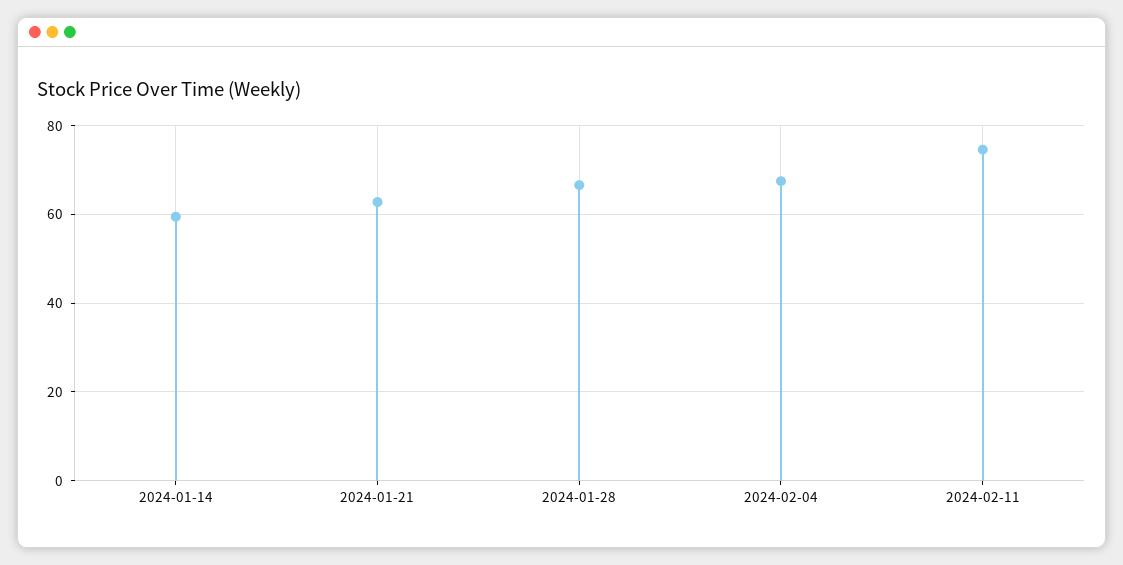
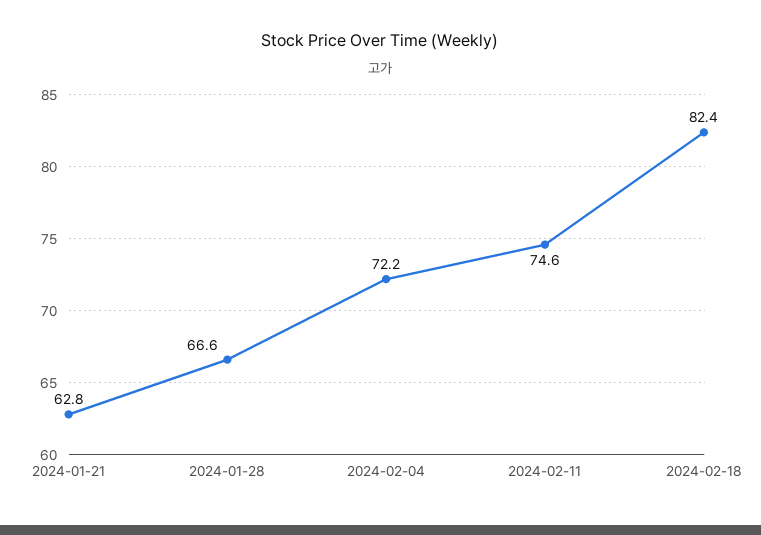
2024-01-14: 60 -> none
2024-02-04: 68 -> 72.2
2024-02-18: none -> 82.4

